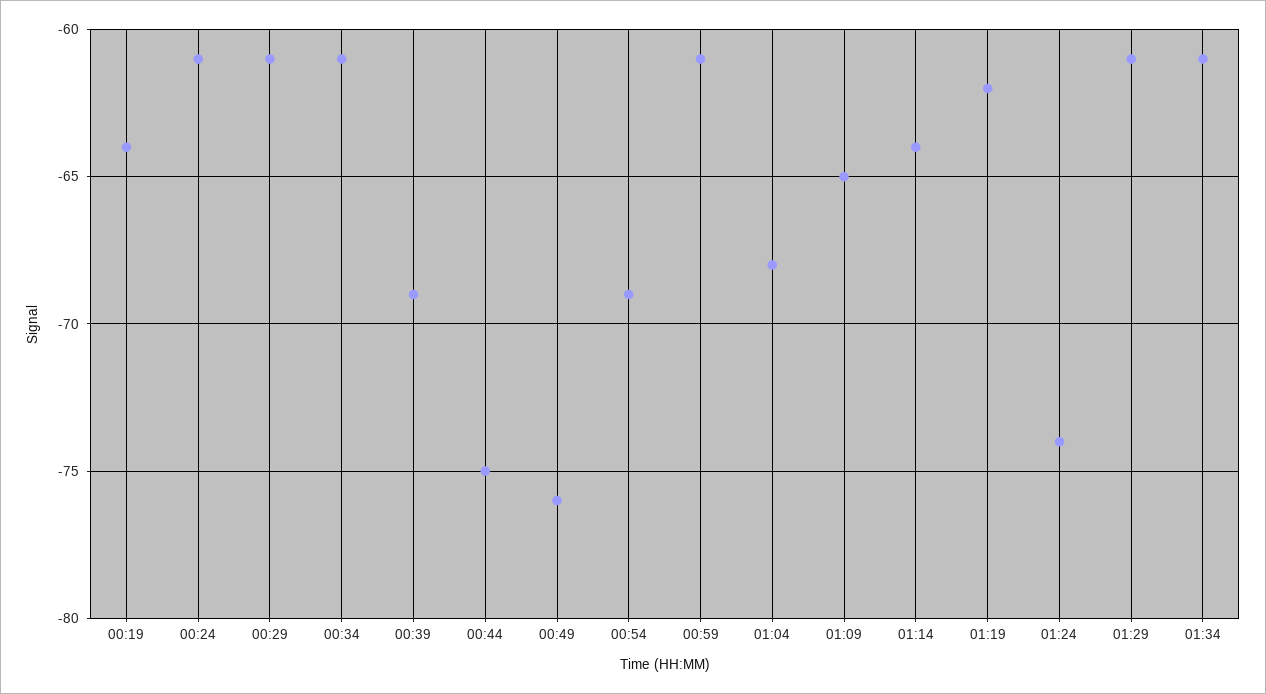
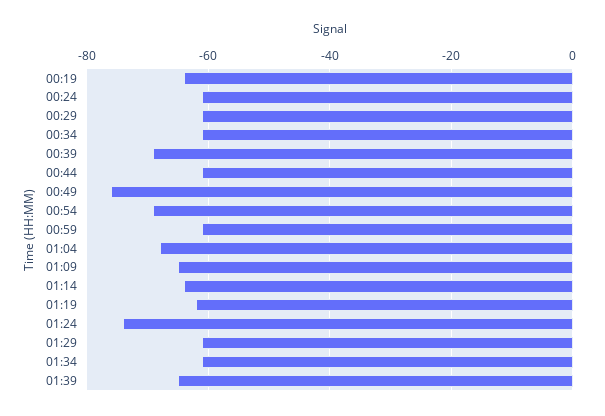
00:44: -75 -> -60
01:39: none -> -65

